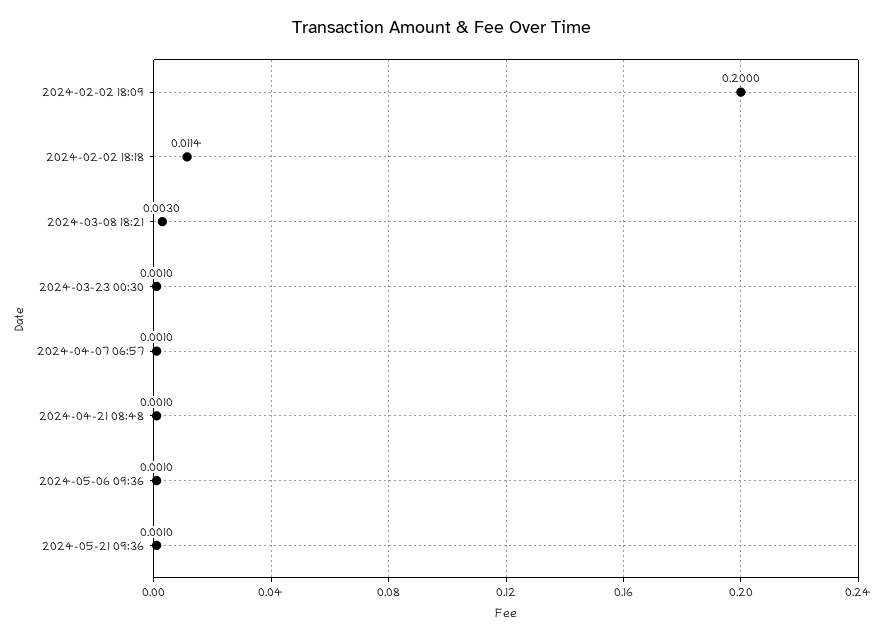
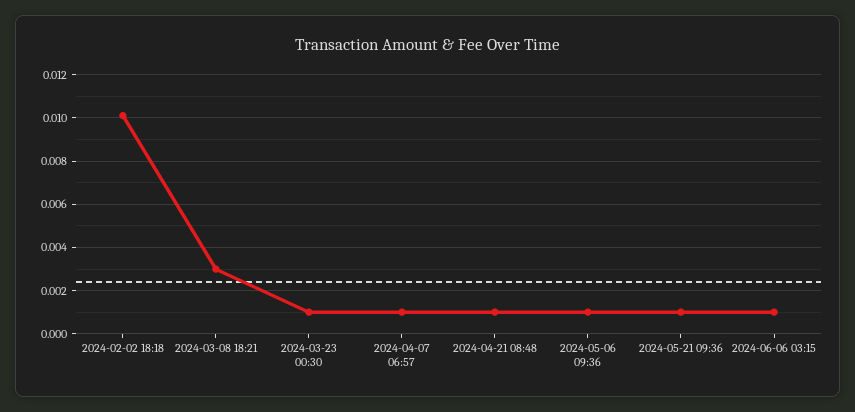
2024-02-02 18:09: 0.2 -> none
2024-02-02 18:18: 0.0114 -> 0.01
2024-06-06 03:15: none -> 0.001

